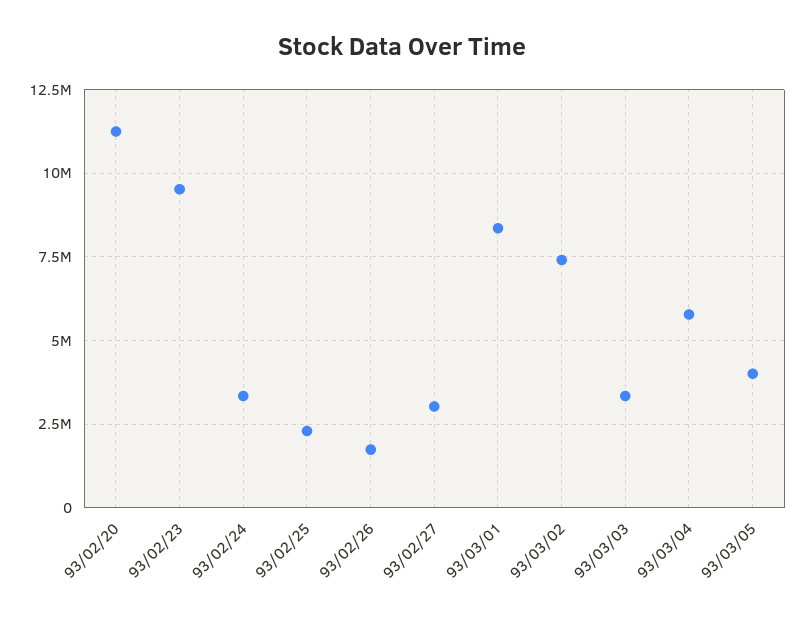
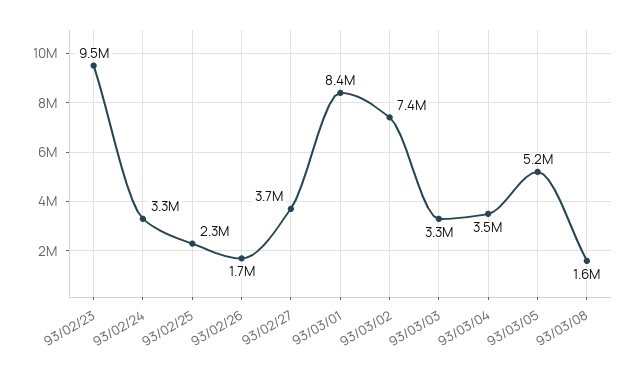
93/02/20: 11250000 -> none
93/02/27: 3000000 -> 3700000
93/03/04: 5750000 -> 3500000
93/03/05: 4000000 -> 5200000
93/03/08: none -> 1600000

